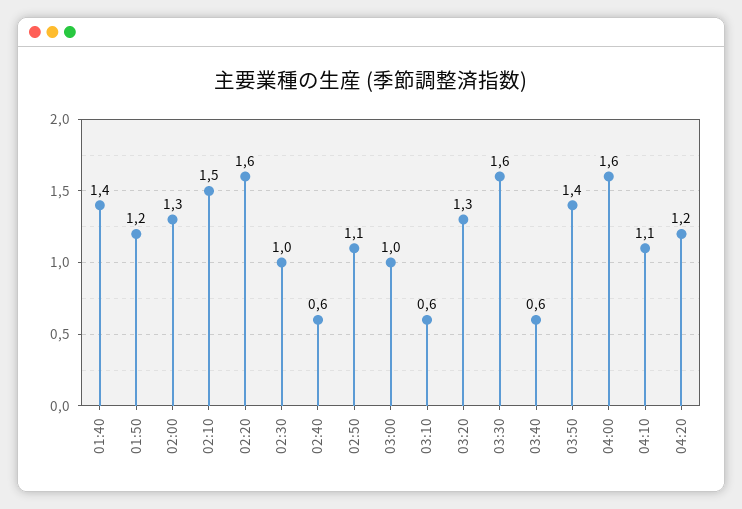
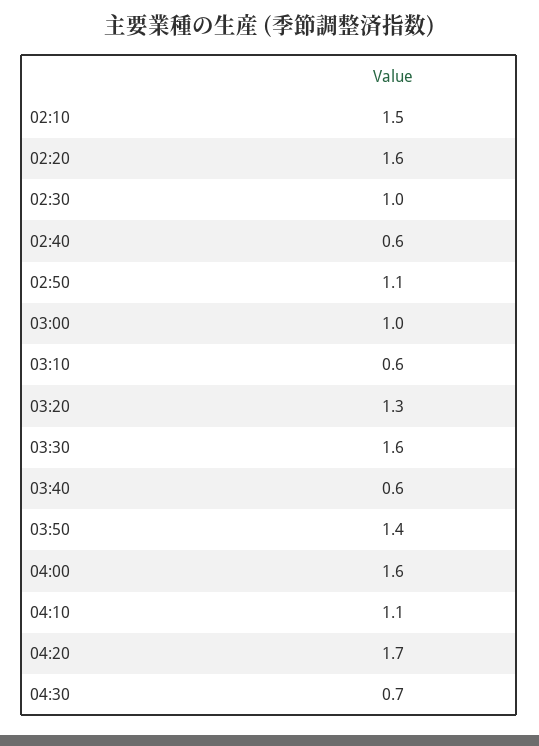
01:40: 1.4 -> none
01:50: 1.2 -> none
02:00: 1.3 -> none
04:20: 1.2 -> 1.7
04:30: none -> 0.7

